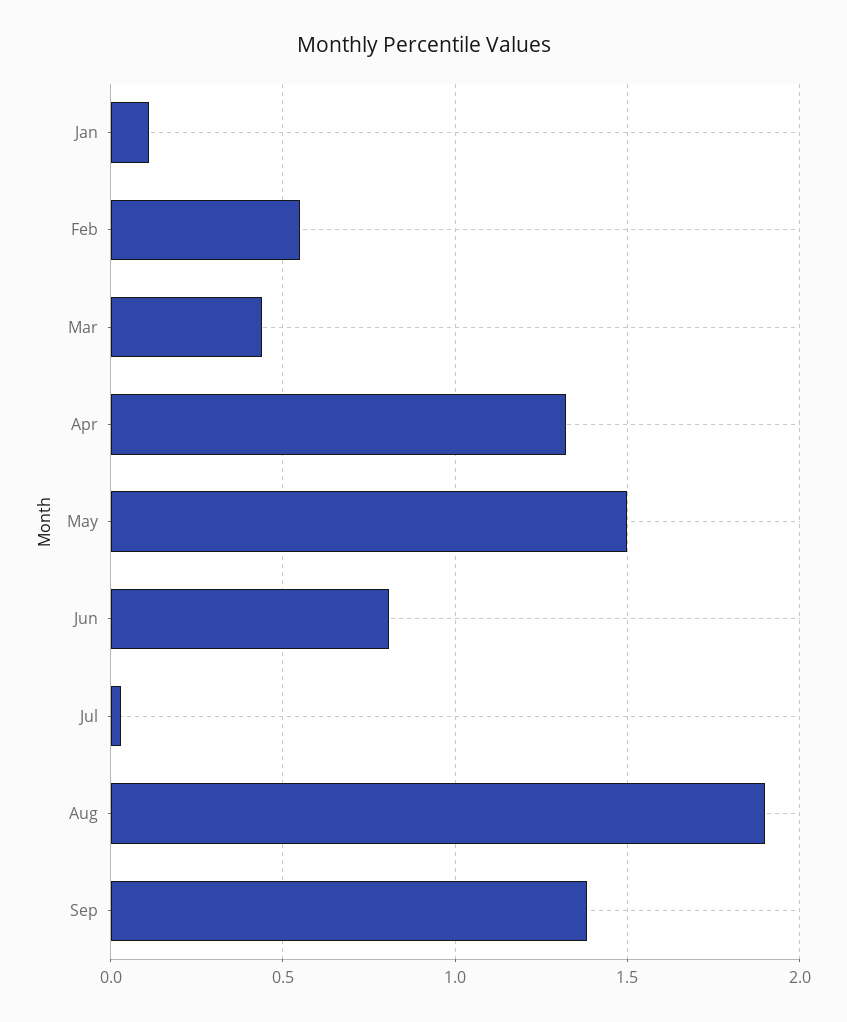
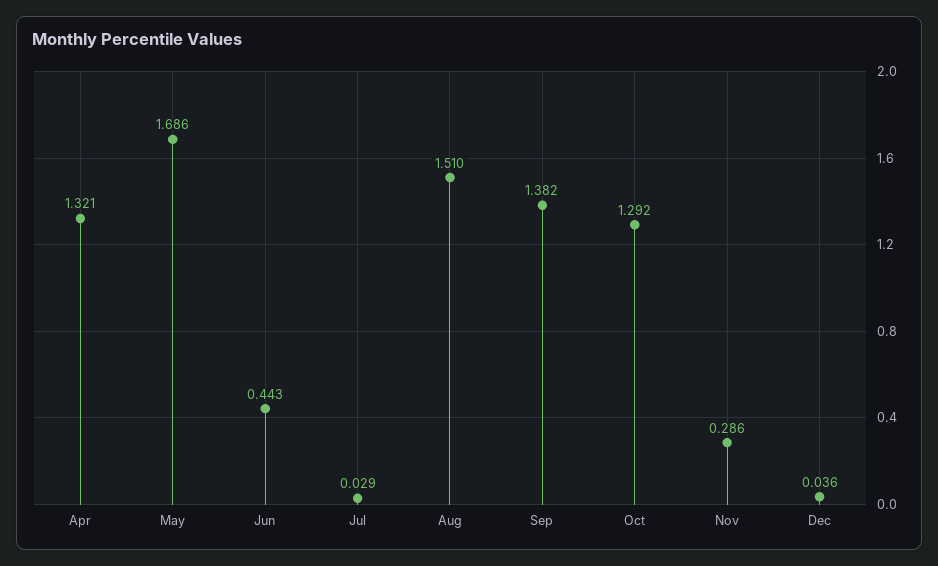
Jan: 0.1 -> none
Feb: 0.55 -> none
Mar: 0.45 -> none
May: 1.5 -> 1.686
Jun: 0.8 -> 0.443
Aug: 1.9 -> 1.51
Oct: none -> 1.292
Nov: none -> 0.286
Dec: none -> 0.036

